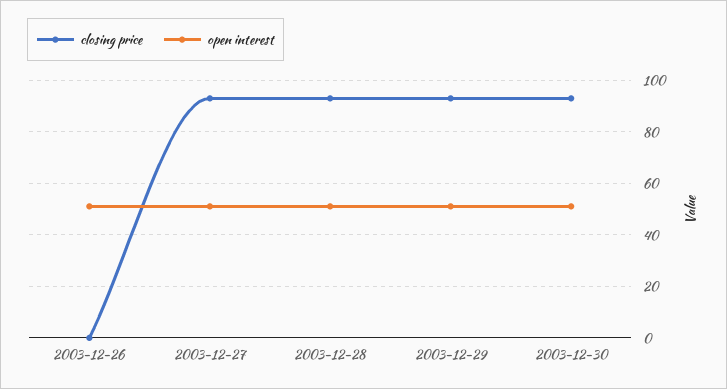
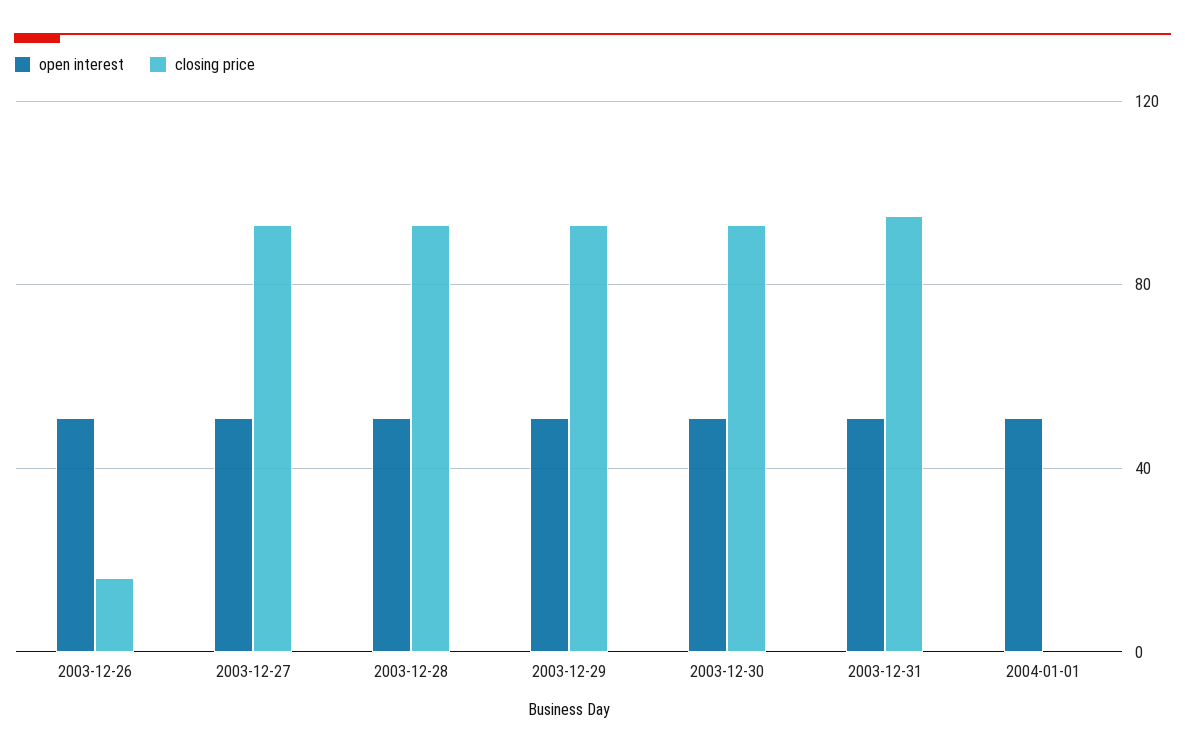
closing price, 2003-12-26: 0 -> 15
open interest, 2003-12-31: none -> 50
closing price, 2003-12-31: none -> 95
open interest, 2004-01-01: none -> 50
closing price, 2004-01-01: none -> 0

